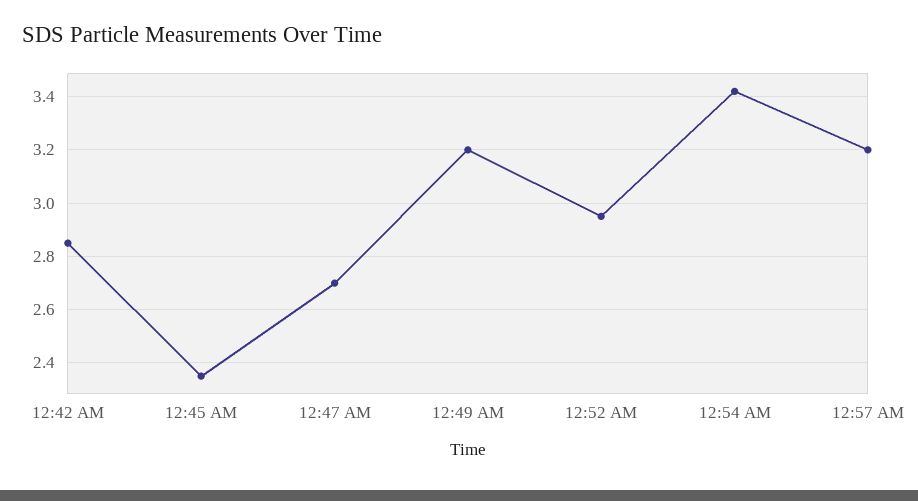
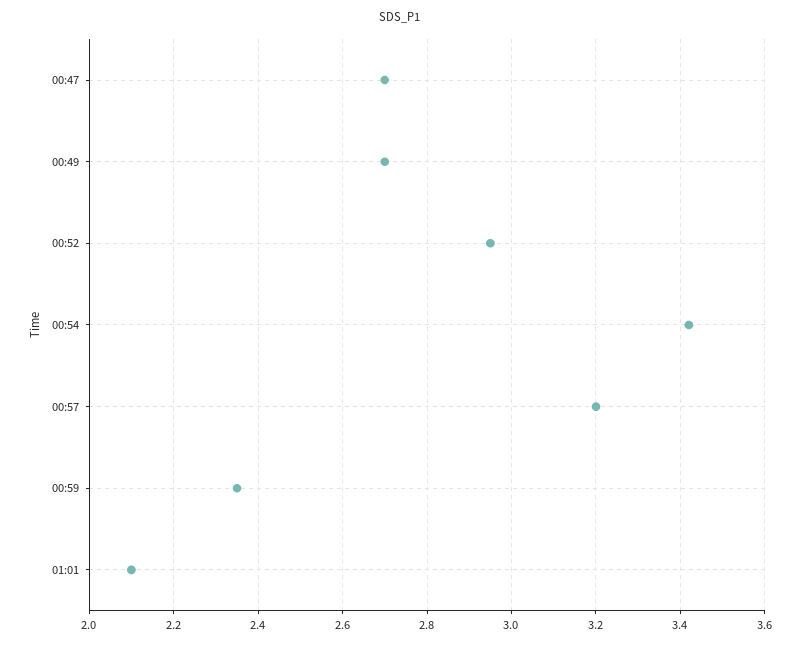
12:42 AM: 2.85 -> none
12:45 AM: 2.35 -> none
12:49 AM: 3.2 -> 2.7
00:59: none -> 2.35
01:01: none -> 2.1

